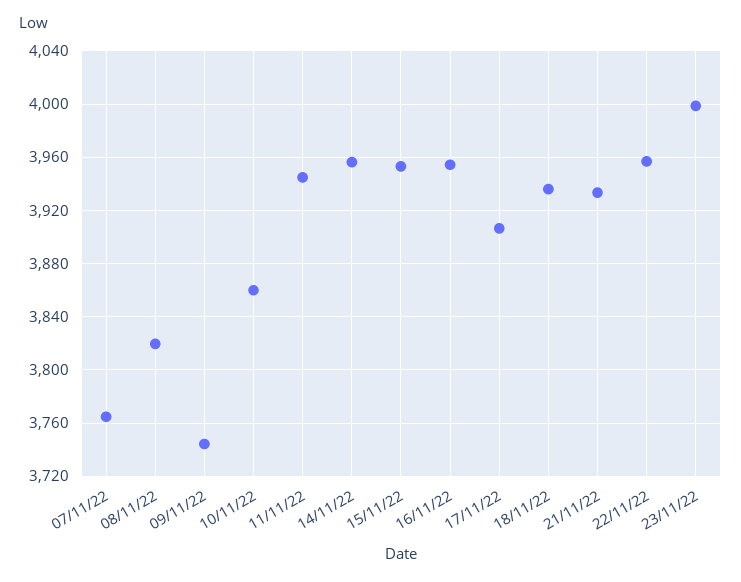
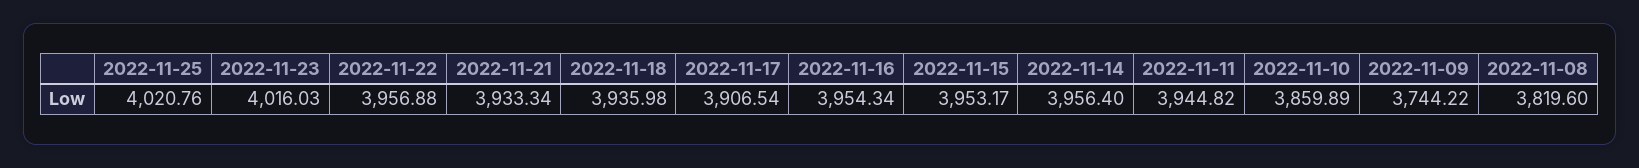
07/11/22: 3765 -> none
23/11/22: 4000 -> 4016.03
2022-11-25: none -> 4020.76

